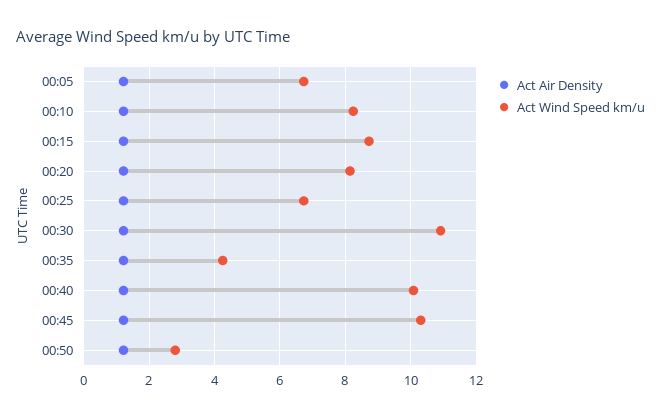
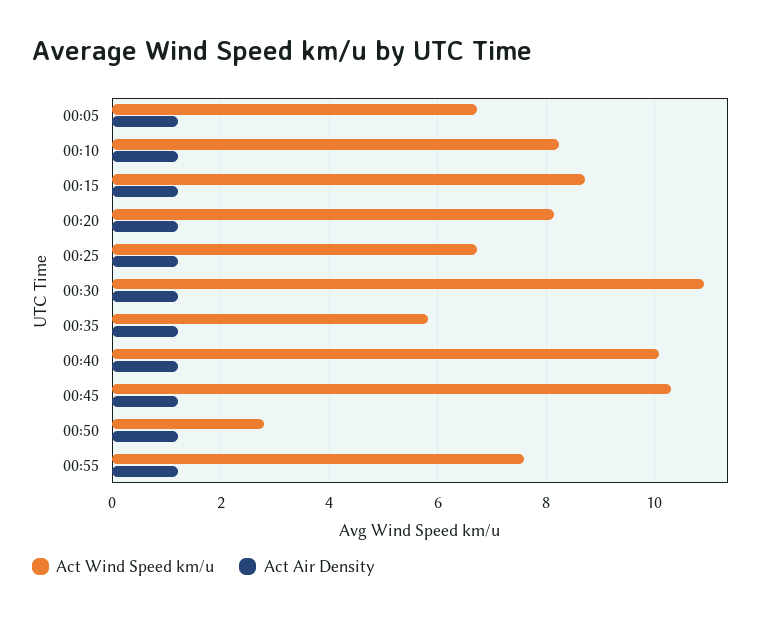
Act Wind Speed km/u, 00:35: 4.2 -> 5.8
Act Wind Speed km/u, 00:55: none -> 7.6
Act Air Density, 00:55: none -> 1.2

